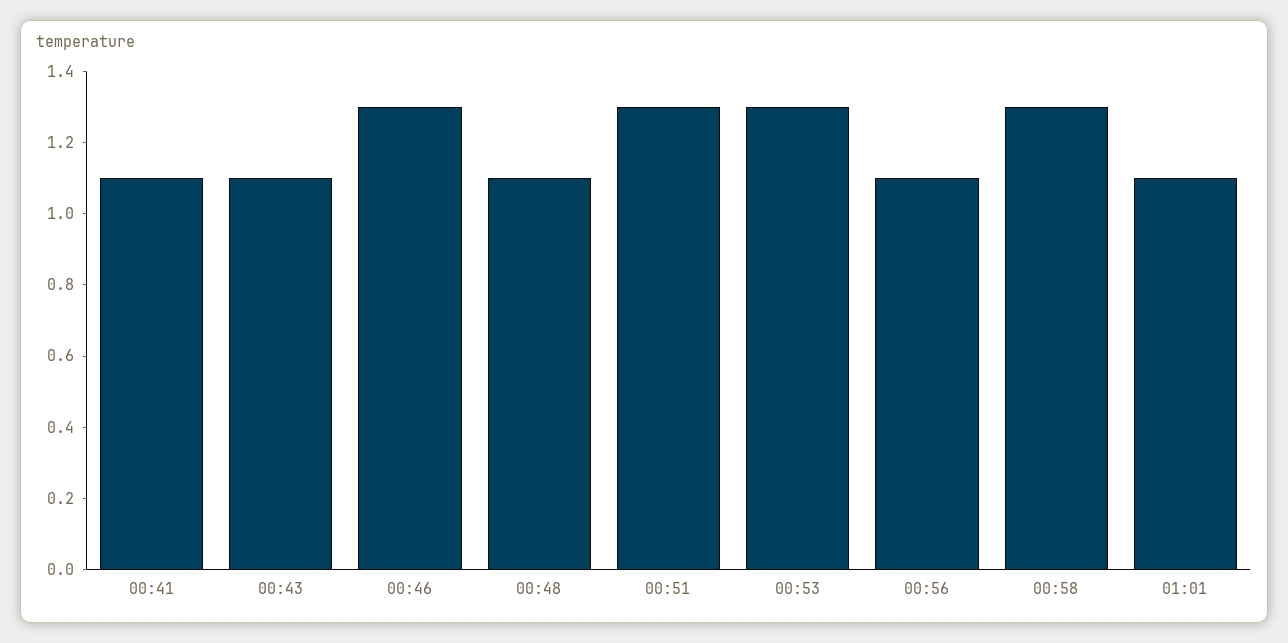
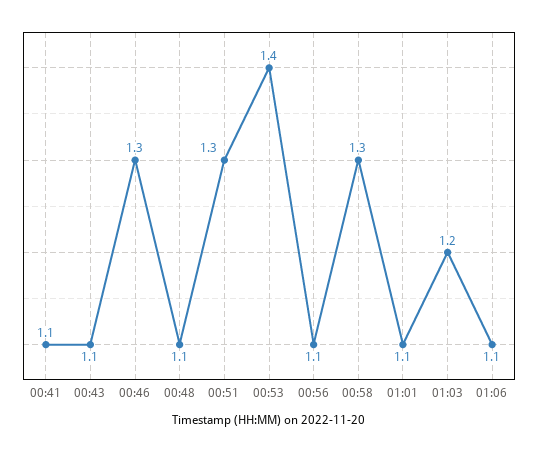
00:53: 1.3 -> 1.4
01:03: none -> 1.2
01:06: none -> 1.1

